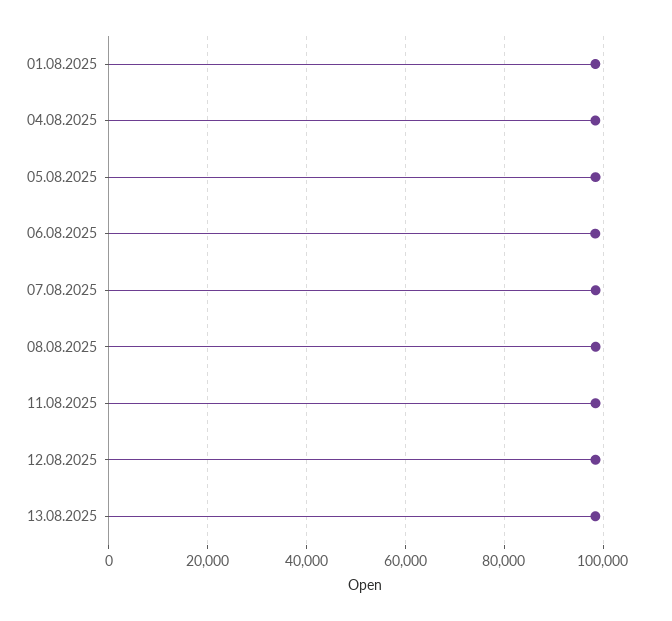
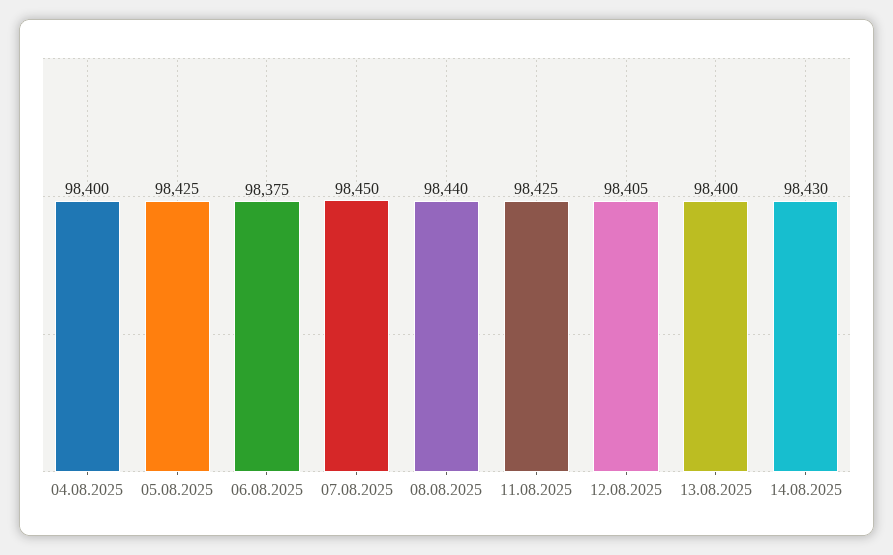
01.08.2025: 98000 -> none
14.08.2025: none -> 98430

